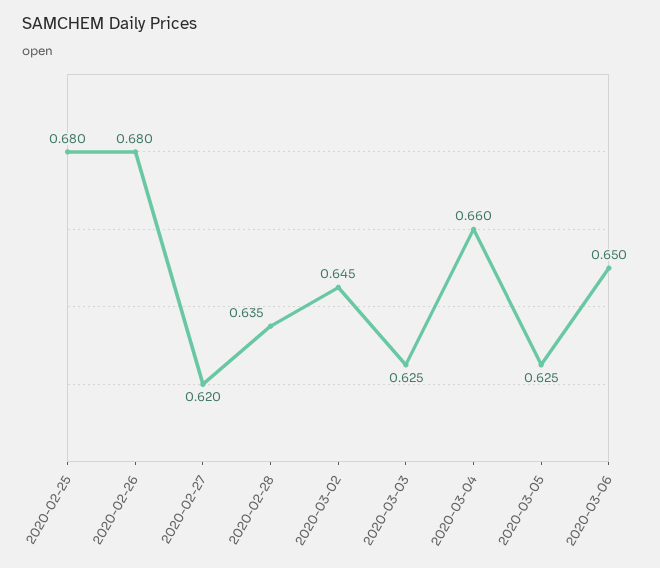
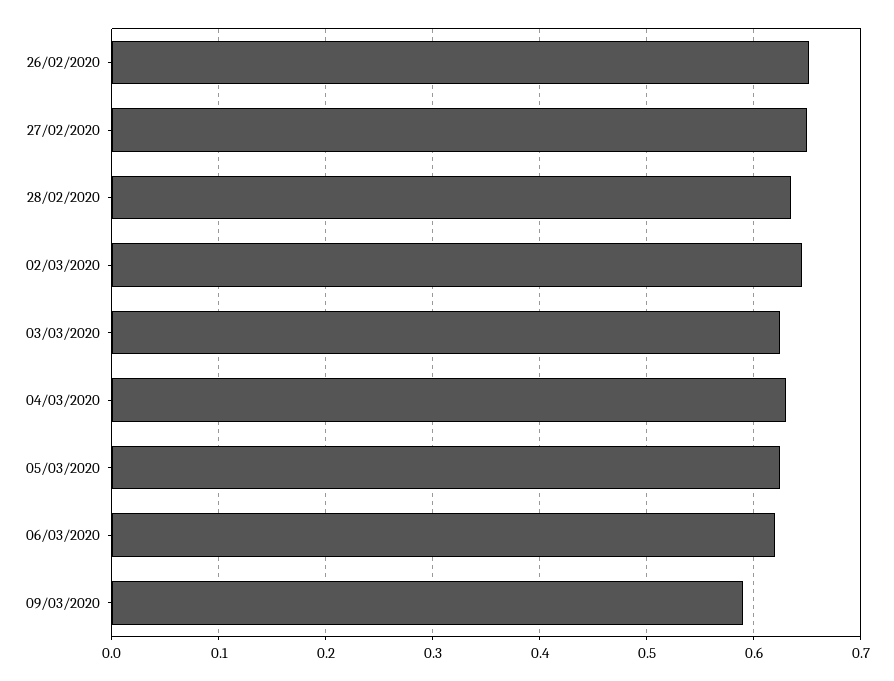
2020-02-25: 0.68 -> none
2020-02-26: 0.68 -> 0.65
2020-02-27: 0.62 -> 0.65
2020-03-04: 0.66 -> 0.63
2020-03-06: 0.65 -> 0.62
09/03/2020: none -> 0.59

